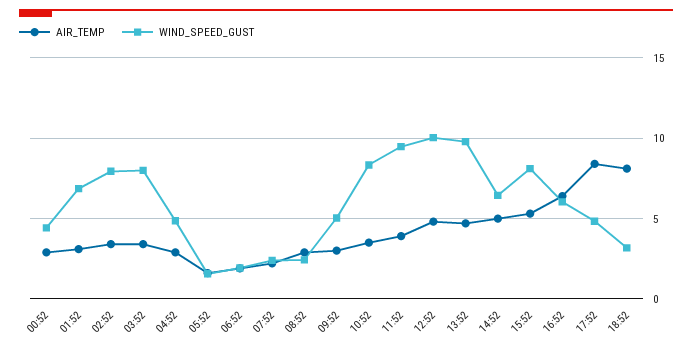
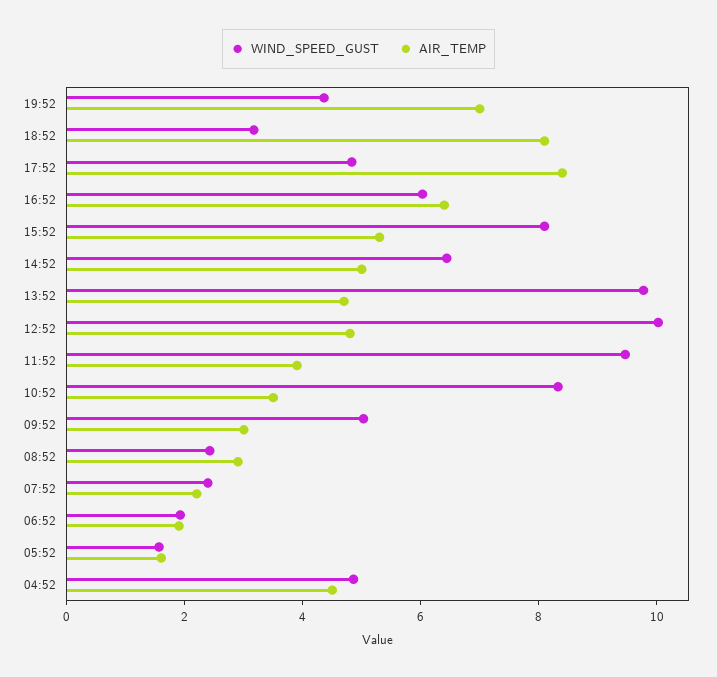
AIR_TEMP, 00:52: 3 -> none
WIND_SPEED_GUST, 00:52: 4.5 -> none
AIR_TEMP, 01:52: 3 -> none
WIND_SPEED_GUST, 01:52: 7 -> none
AIR_TEMP, 02:52: 3.5 -> none
WIND_SPEED_GUST, 02:52: 8 -> none
AIR_TEMP, 03:52: 3.5 -> none
WIND_SPEED_GUST, 03:52: 8 -> none
AIR_TEMP, 04:52: 3 -> 4.5
WIND_SPEED_GUST, 19:52: none -> 4.5
AIR_TEMP, 19:52: none -> 7

